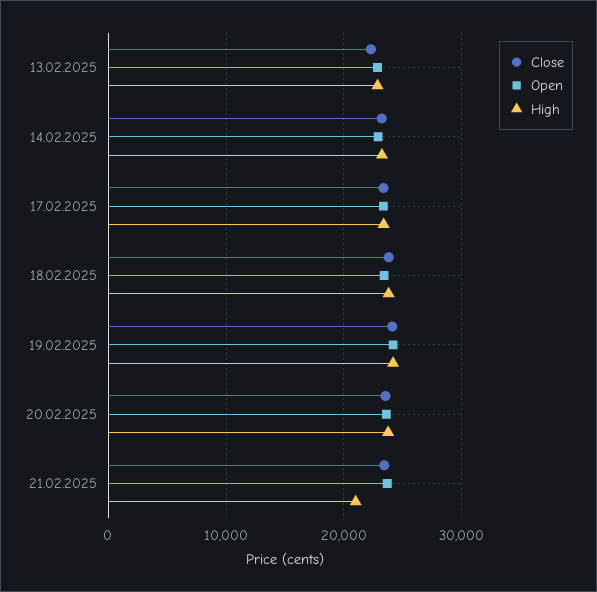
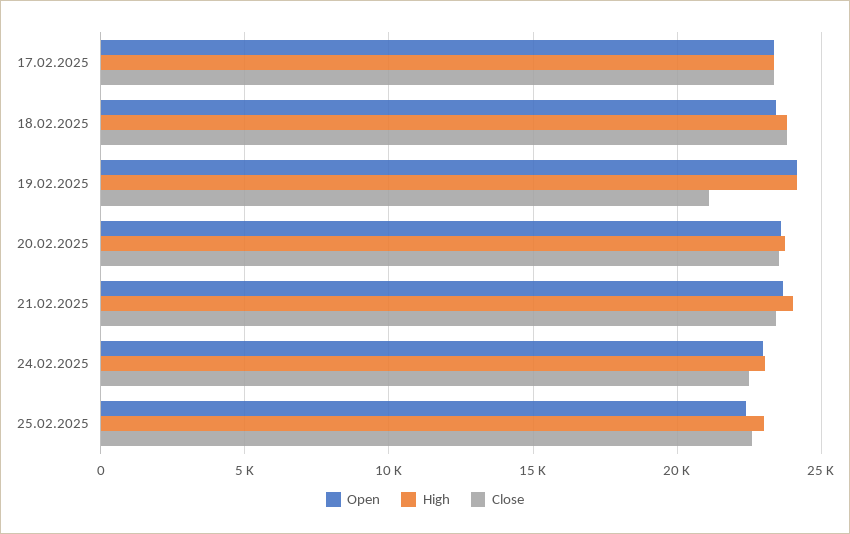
Close, 13.02.2025: 22000 -> none
Open, 13.02.2025: 23000 -> none
High, 13.02.2025: 23000 -> none
Close, 14.02.2025: 23000 -> none
Open, 14.02.2025: 23000 -> none
High, 14.02.2025: 23000 -> none
Close, 19.02.2025: 24000 -> 21000
High, 21.02.2025: 21000 -> 24000
Open, 24.02.2025: none -> 23000
High, 24.02.2025: none -> 23000
Close, 24.02.2025: none -> 22500
Open, 25.02.2025: none -> 22500
High, 25.02.2025: none -> 23000
Close, 25.02.2025: none -> 22500

